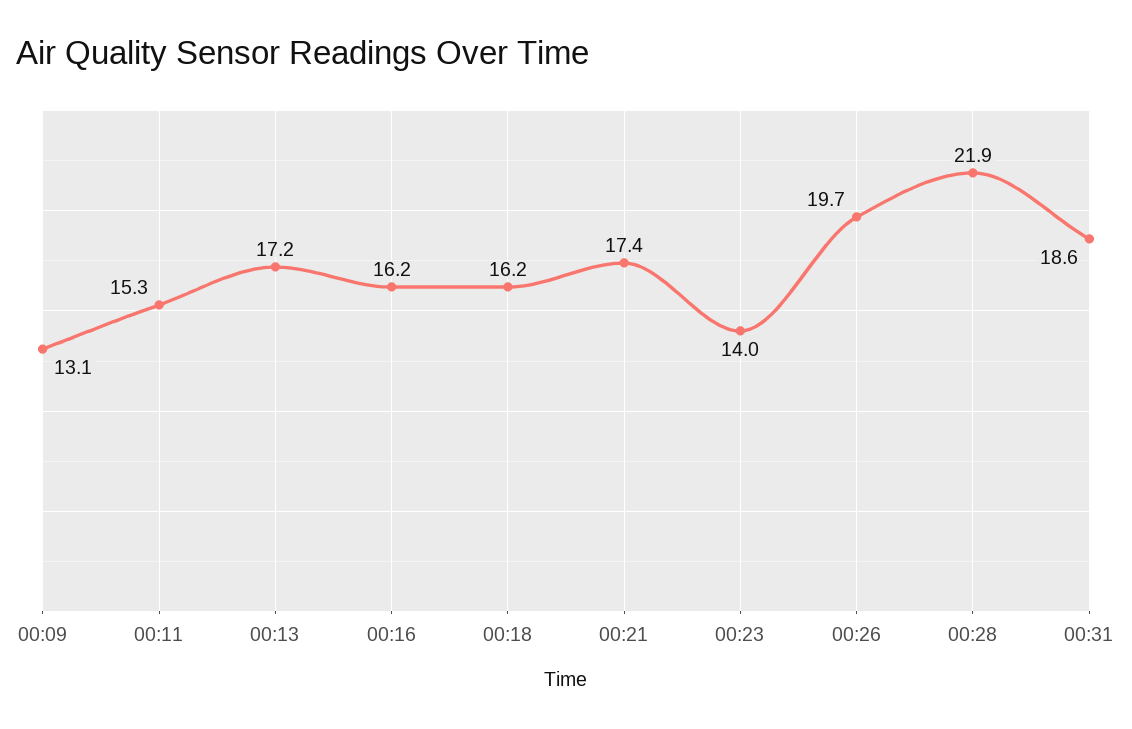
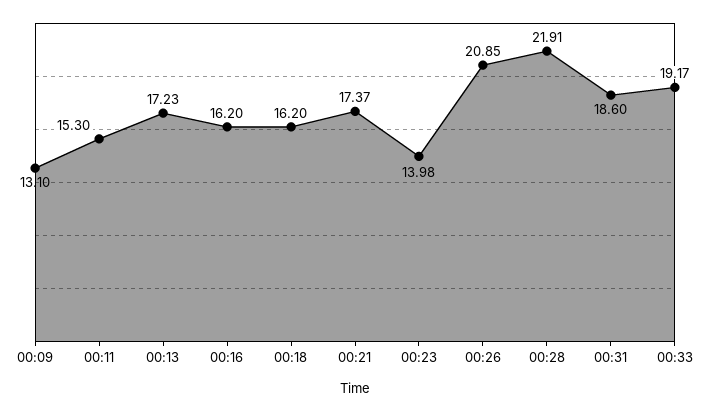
00:26: 19.7 -> 20.85
00:33: none -> 19.17

